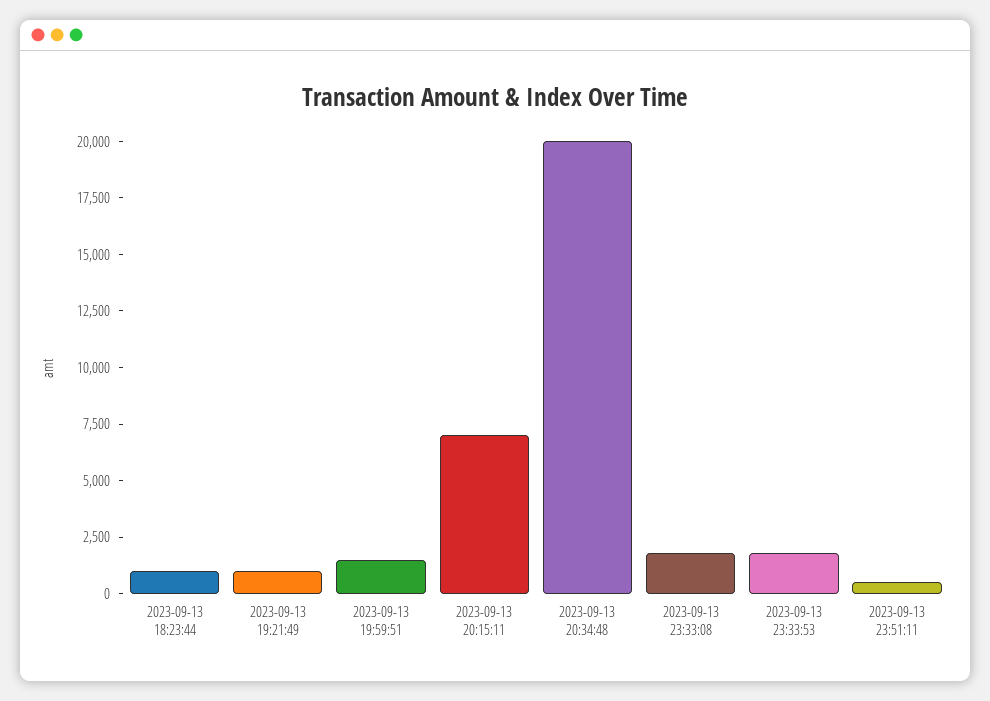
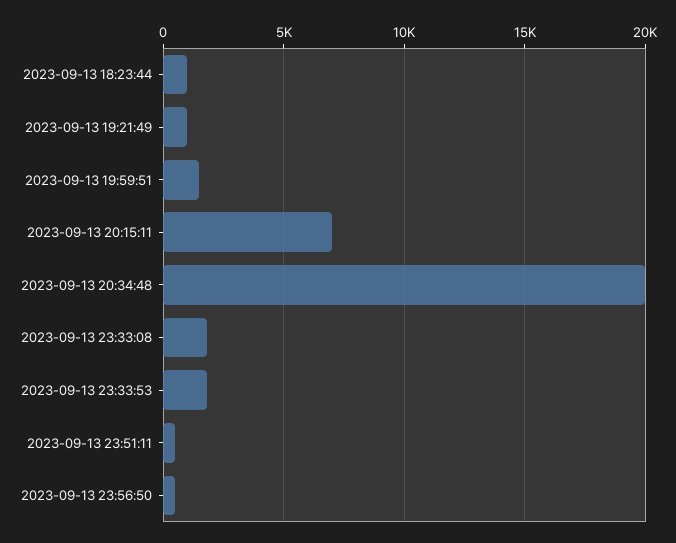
2023-09-13 23:56:50: none -> 500

